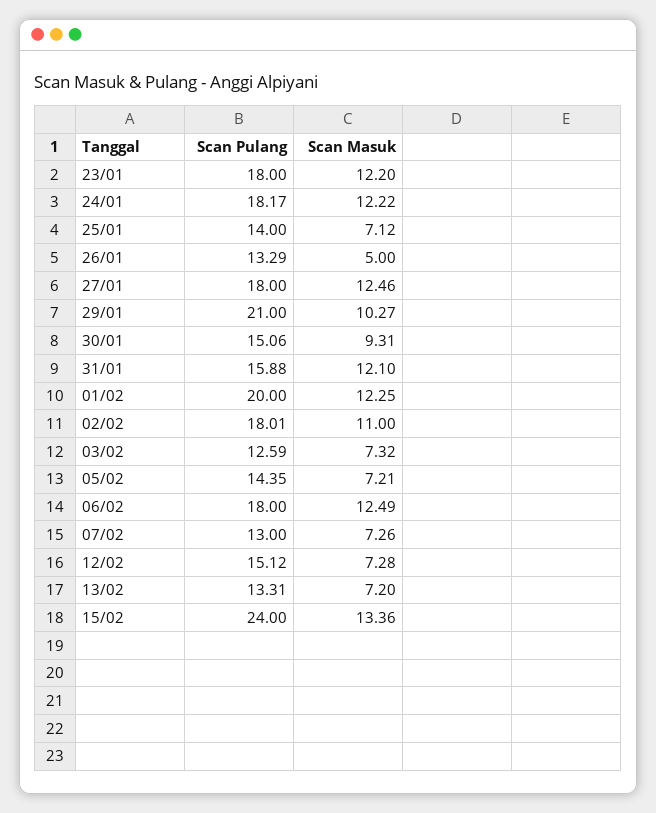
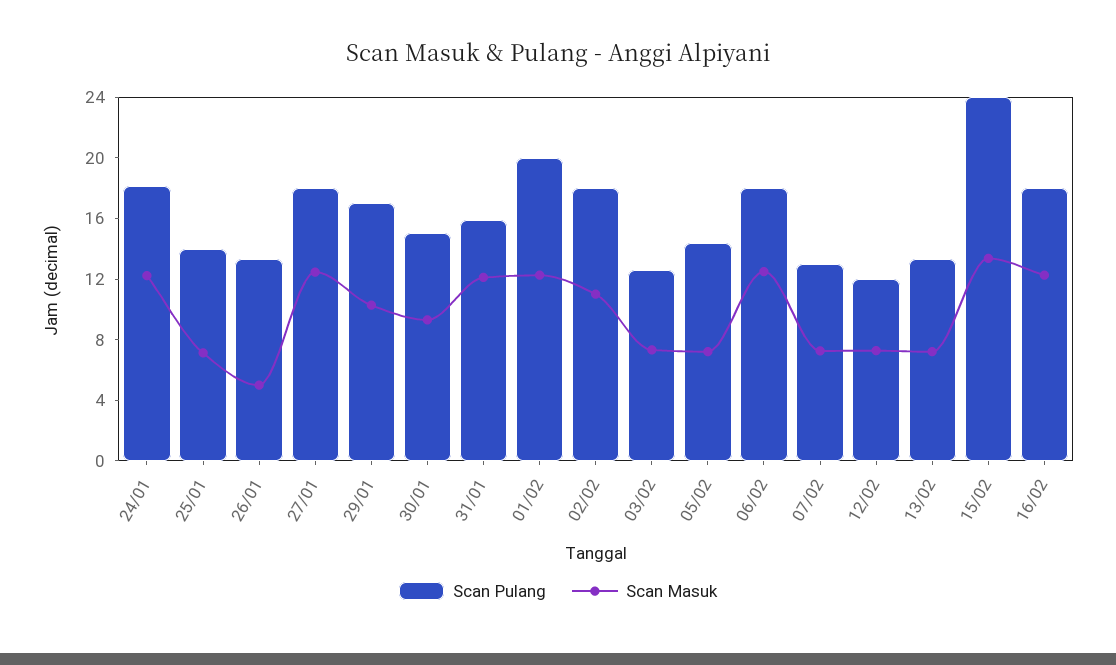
Scan Pulang, 23/01: 18 -> none
Scan Masuk, 23/01: 12.2 -> none
Scan Pulang, 29/01: 21 -> 17
Scan Pulang, 12/02: 15.12 -> 12
Scan Pulang, 16/02: none -> 18
Scan Masuk, 16/02: none -> 12

